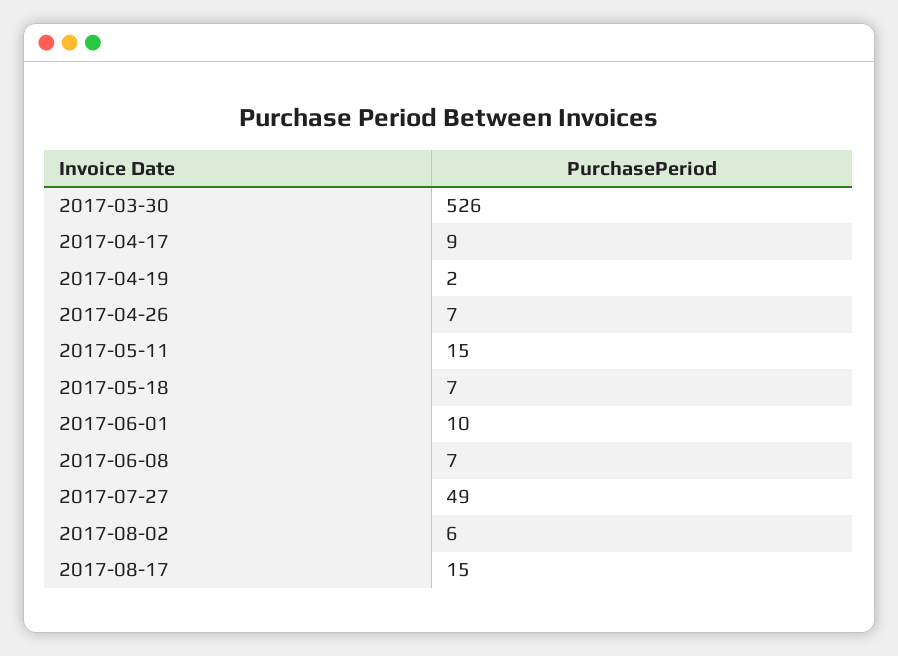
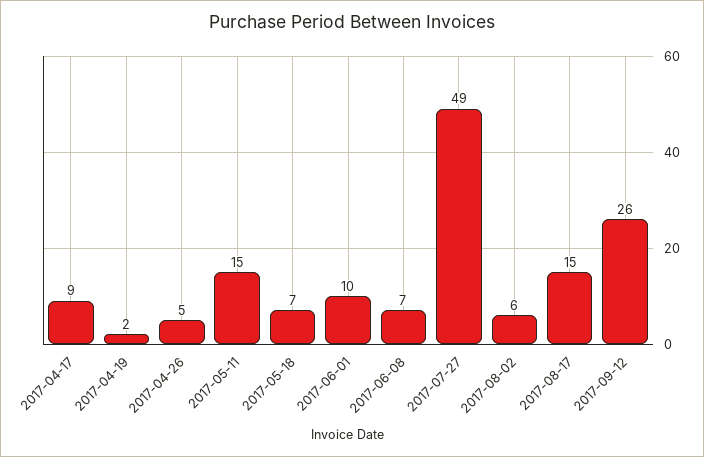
2017-03-30: 526 -> none
2017-04-26: 7 -> 5
2017-09-12: none -> 26

